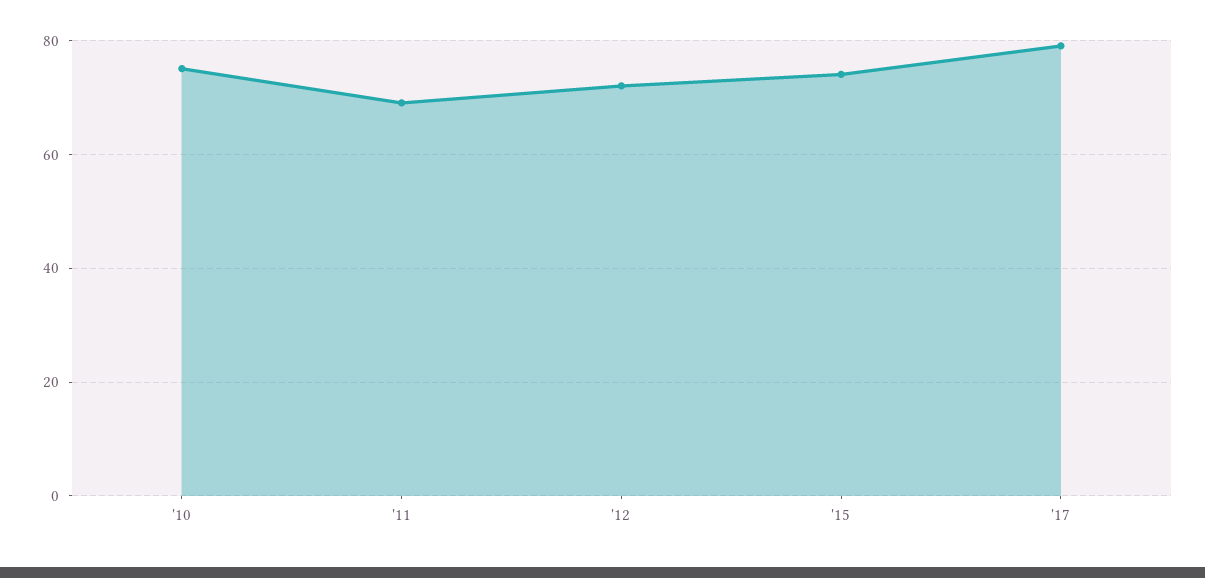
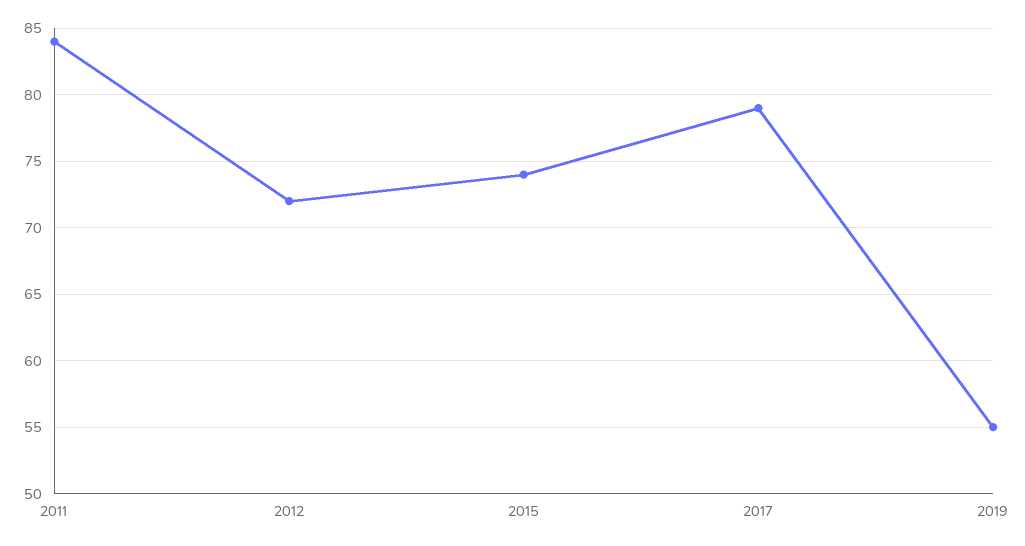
'10: 75 -> none
'11: 70 -> 84
2019: none -> 55

